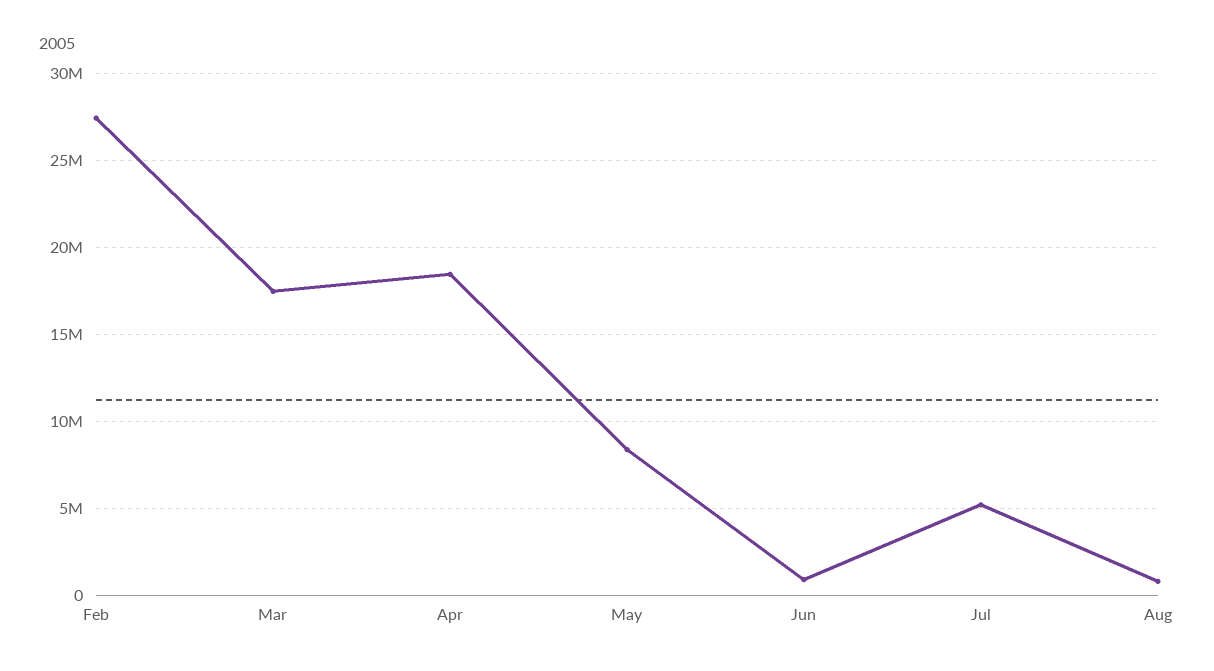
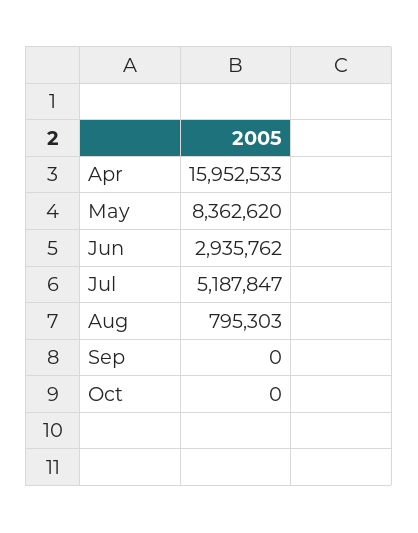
Feb: 27500000 -> none
Mar: 17500000 -> none
Apr: 18500000 -> 15952533
Jun: 1000000 -> 2935762
Sep: none -> 0
Oct: none -> 0

